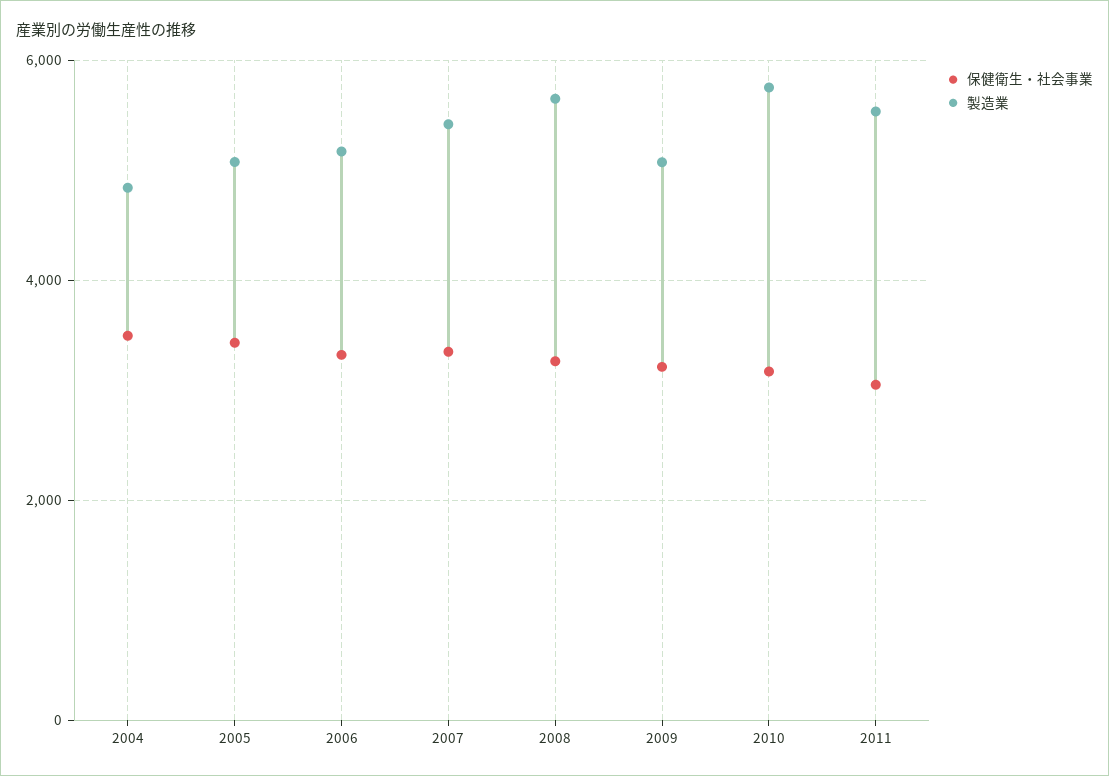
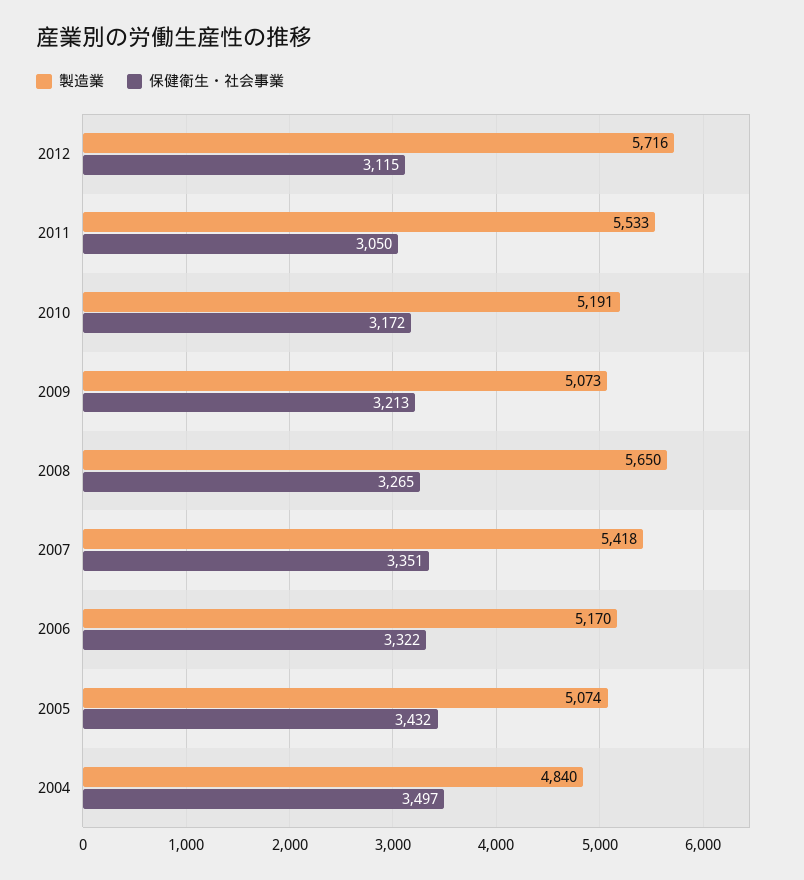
製造業, 2010: 5800 -> 5191
製造業, 2012: none -> 5716
保健衛生・社会事業, 2012: none -> 3115

